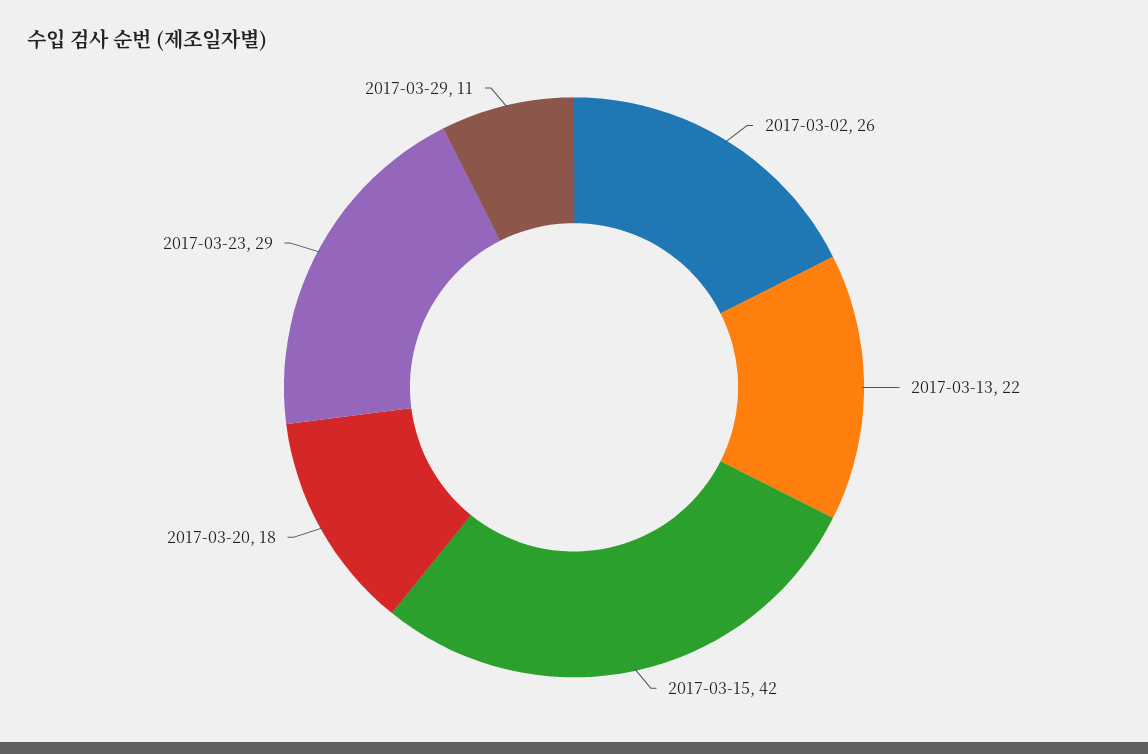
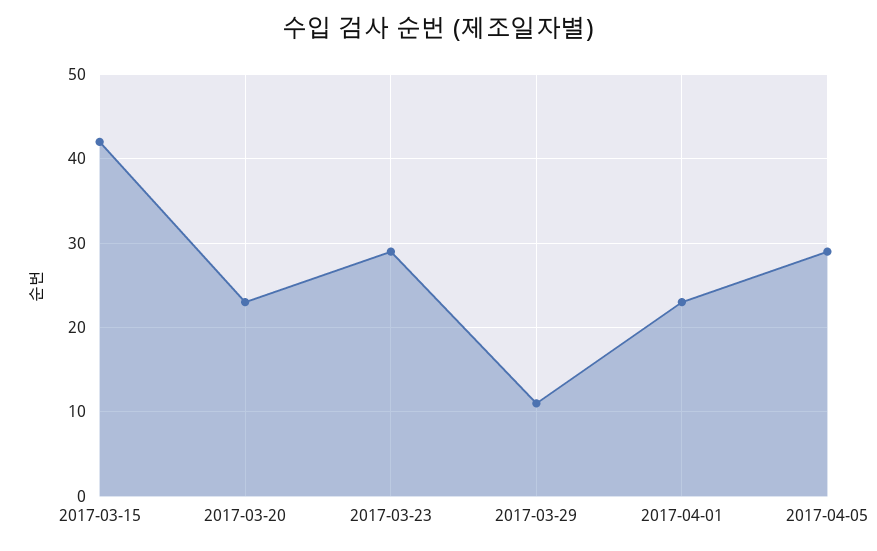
2017-03-02: 26 -> none
2017-03-13: 22 -> none
2017-03-20: 18 -> 23
2017-04-01: none -> 23
2017-04-05: none -> 29

